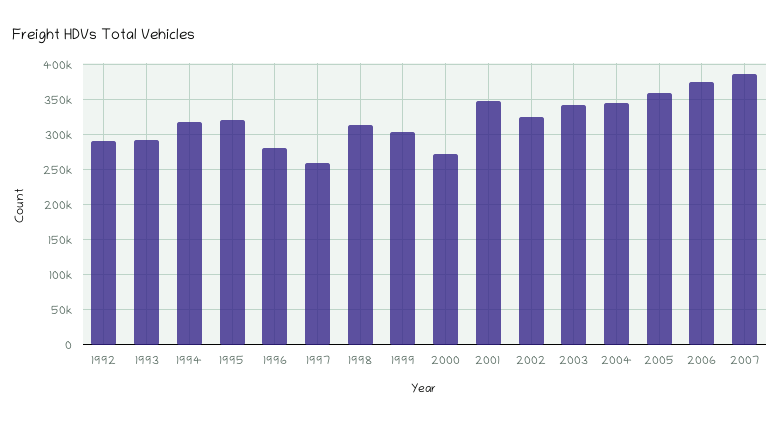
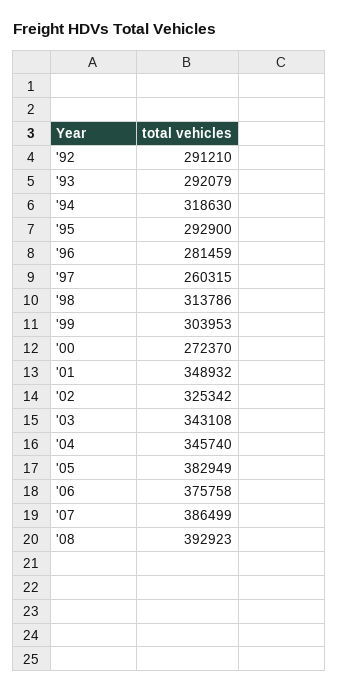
1995: 320000 -> 292900
2005: 360000 -> 382949
'08: none -> 392923

